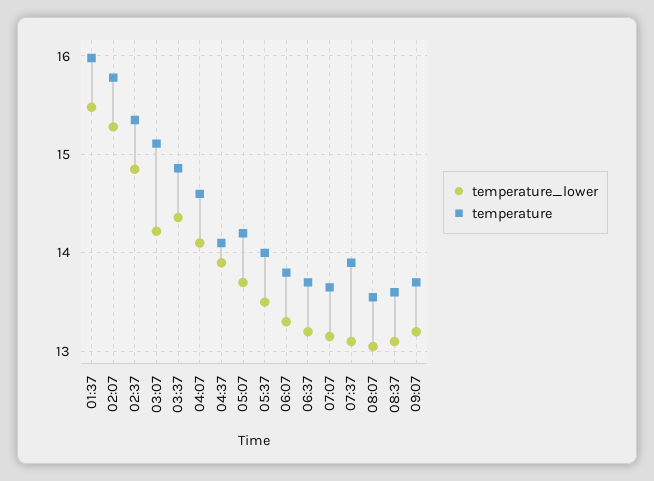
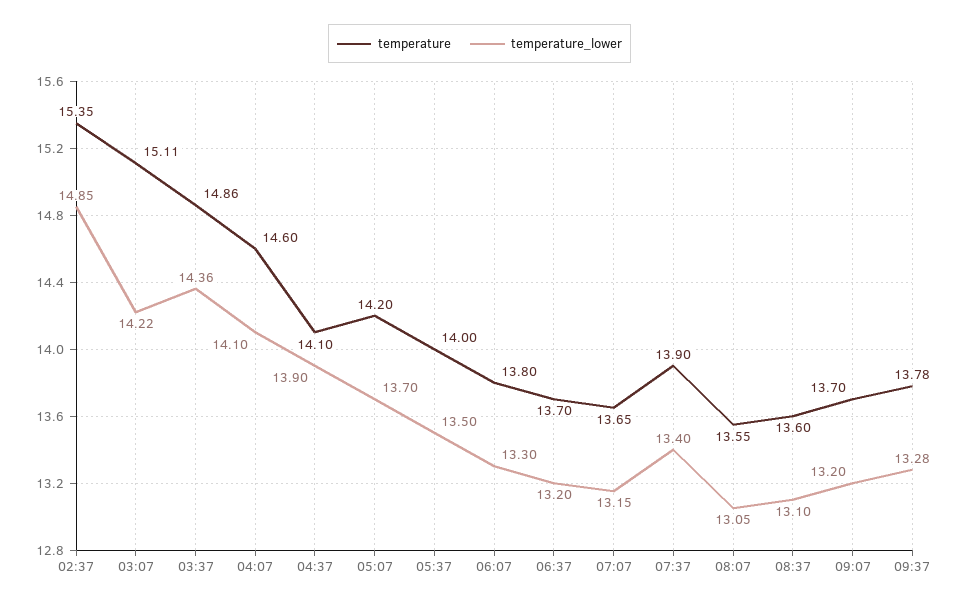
temperature_lower, 01:37: 15.5 -> none
temperature, 01:37: 16 -> none
temperature_lower, 02:07: 15.3 -> none
temperature, 02:07: 15.8 -> none
temperature_lower, 07:37: 13.1 -> 13.4
temperature, 09:37: none -> 13.78
temperature_lower, 09:37: none -> 13.28

